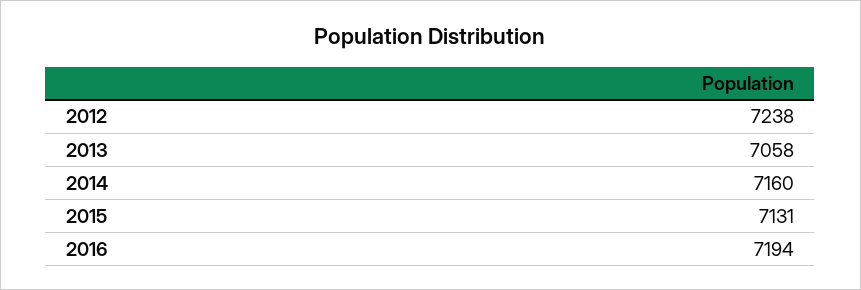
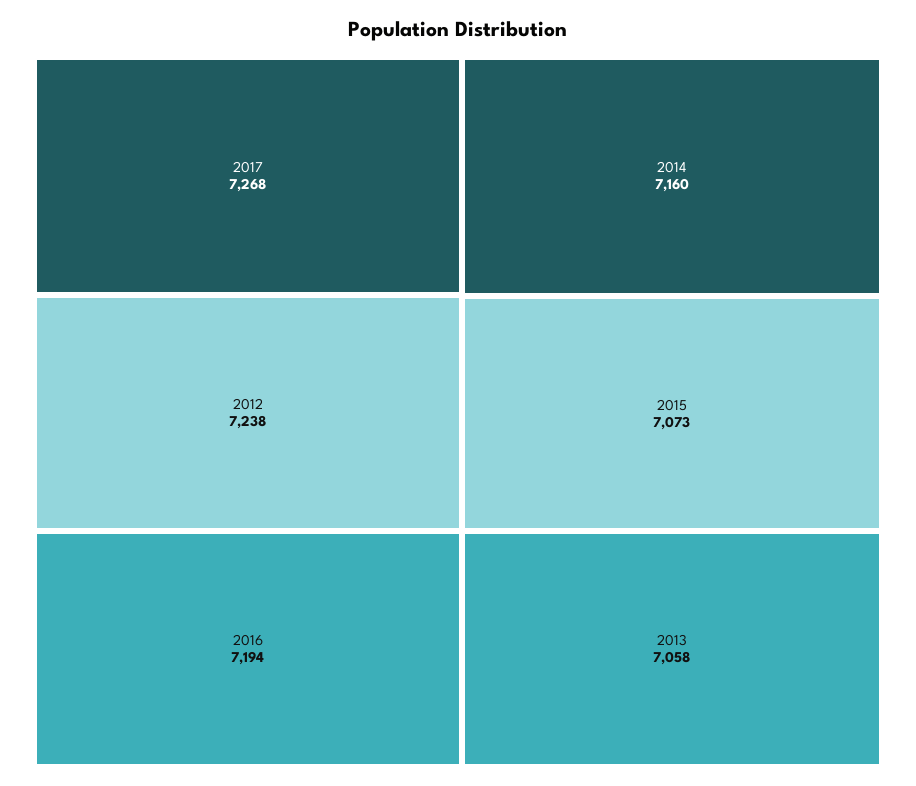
2015: 7131 -> 7073
2017: none -> 7268

